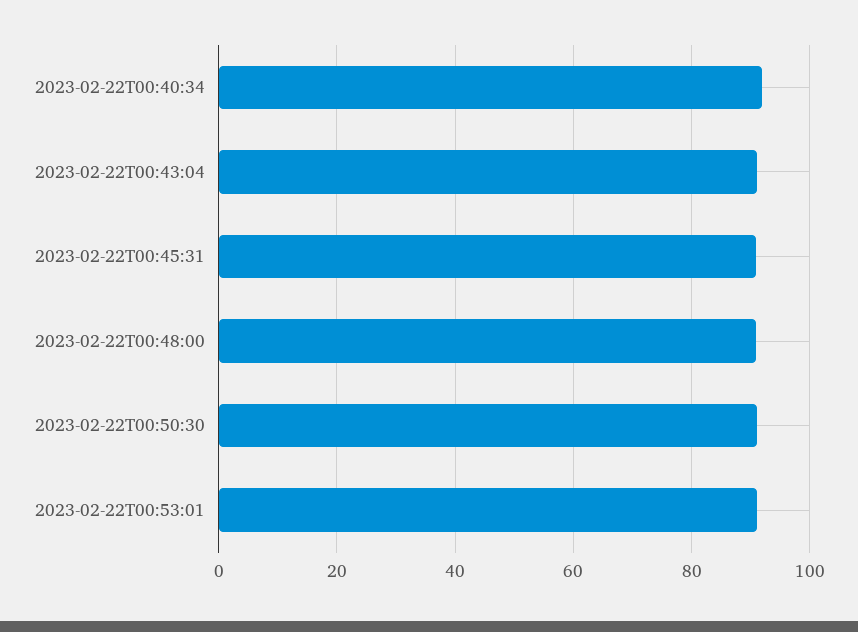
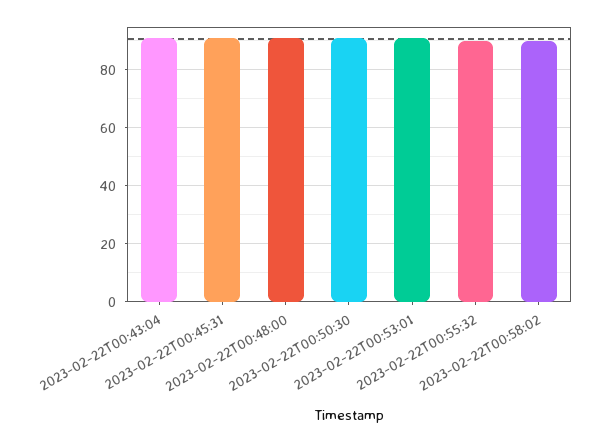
2023-02-22T00:40:34: 92 -> none
2023-02-22T00:55:32: none -> 90
2023-02-22T00:58:02: none -> 90

